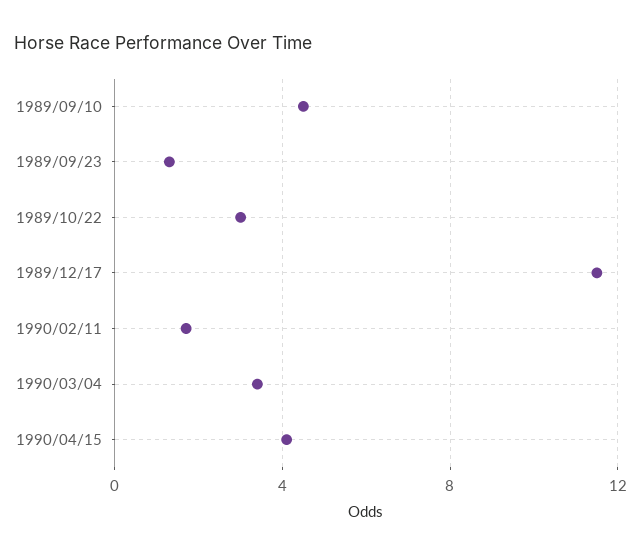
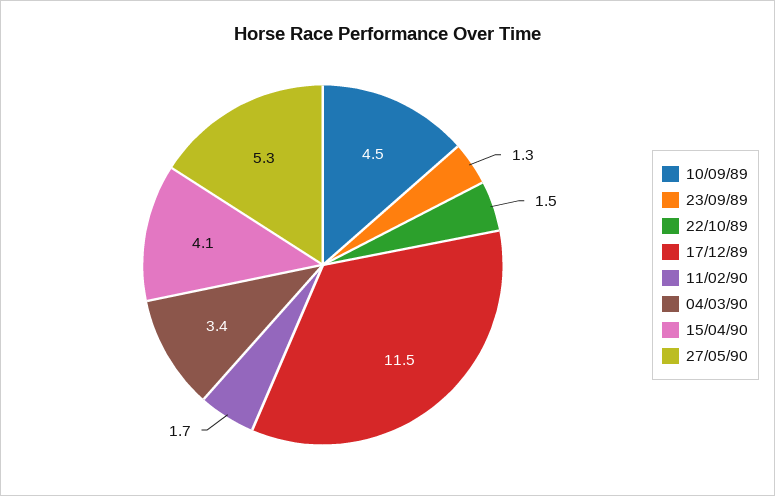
1989/10/22: 3 -> 1.5
27/05/90: none -> 5.3

